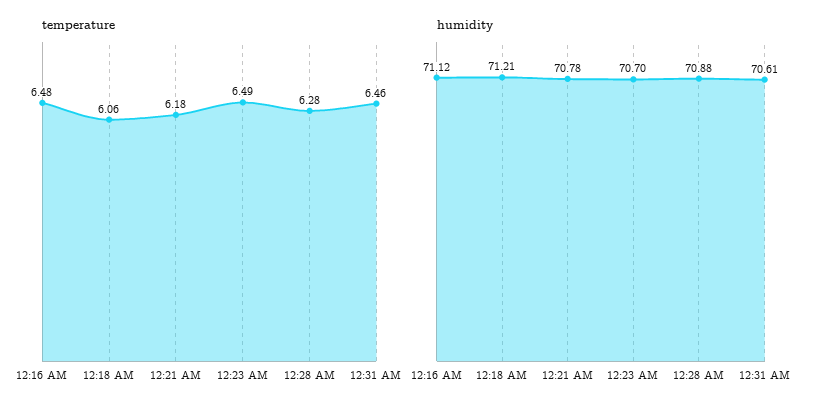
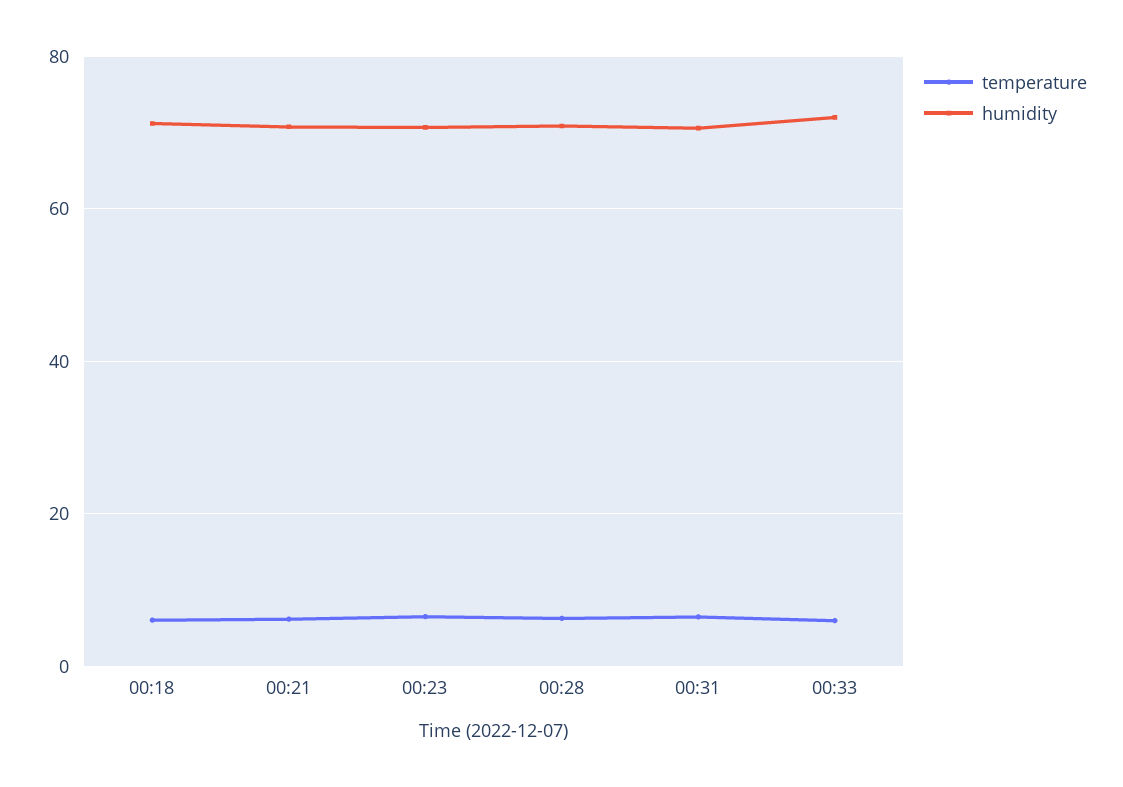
temperature, 12:16 AM: 6.48 -> none
humidity, 12:16 AM: 71.12 -> none
temperature, 00:33: none -> 6
humidity, 00:33: none -> 72

